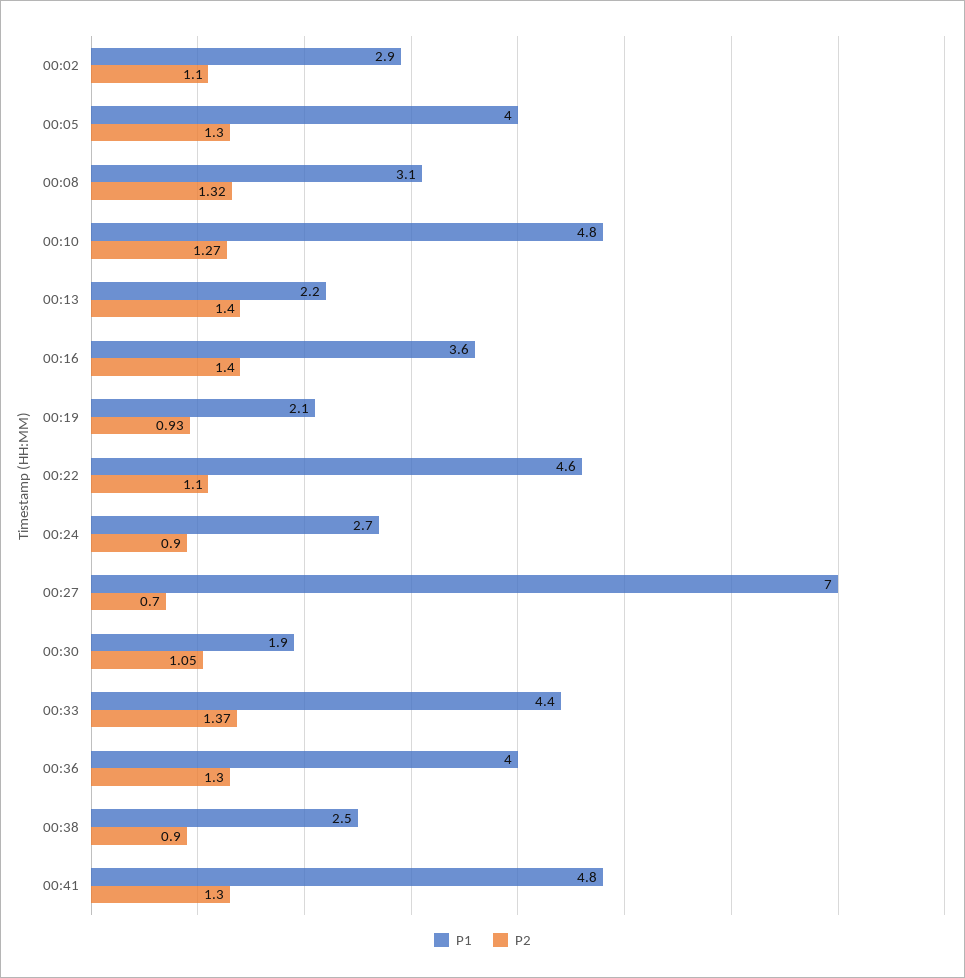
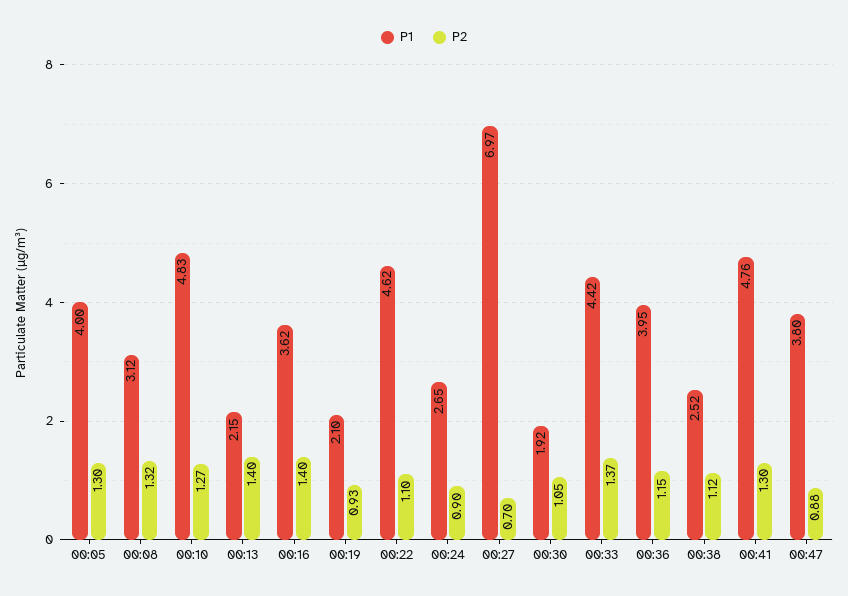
P1, 00:02: 2.9 -> none
P2, 00:02: 1.1 -> none
P2, 00:36: 1.3 -> 1.15
P2, 00:38: 0.9 -> 1.12
P1, 00:47: none -> 3.8
P2, 00:47: none -> 0.88

